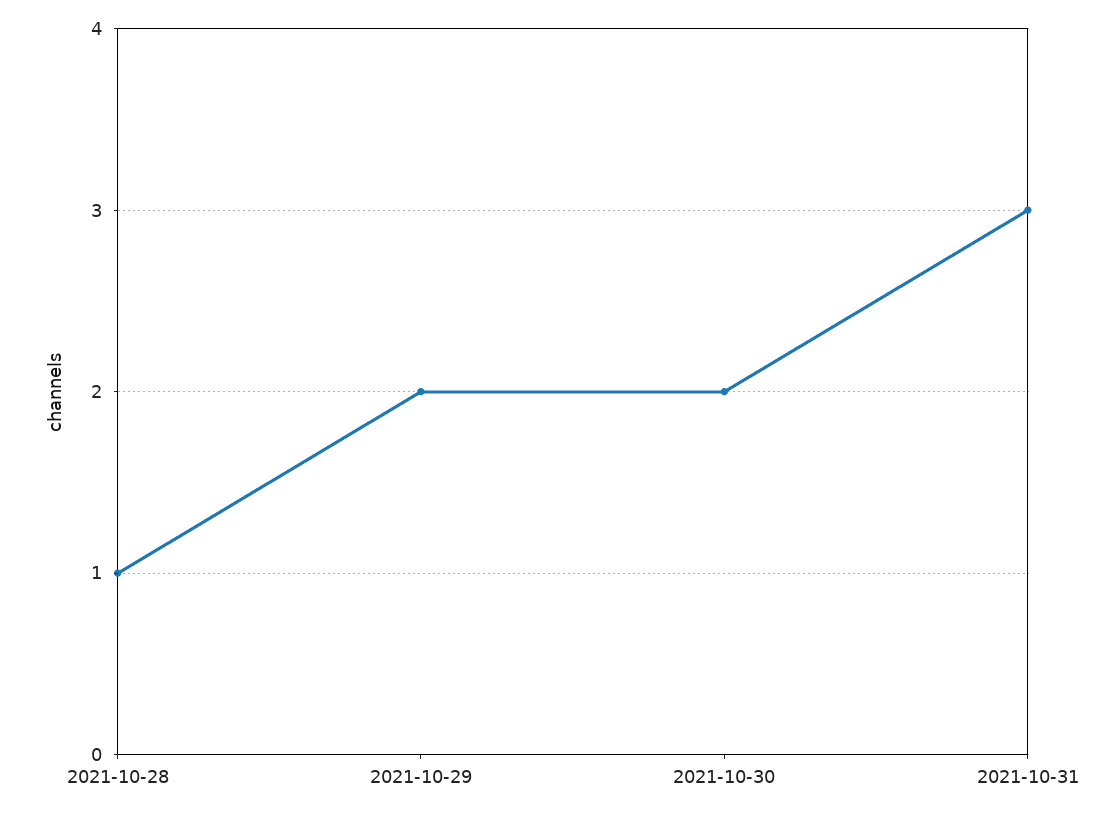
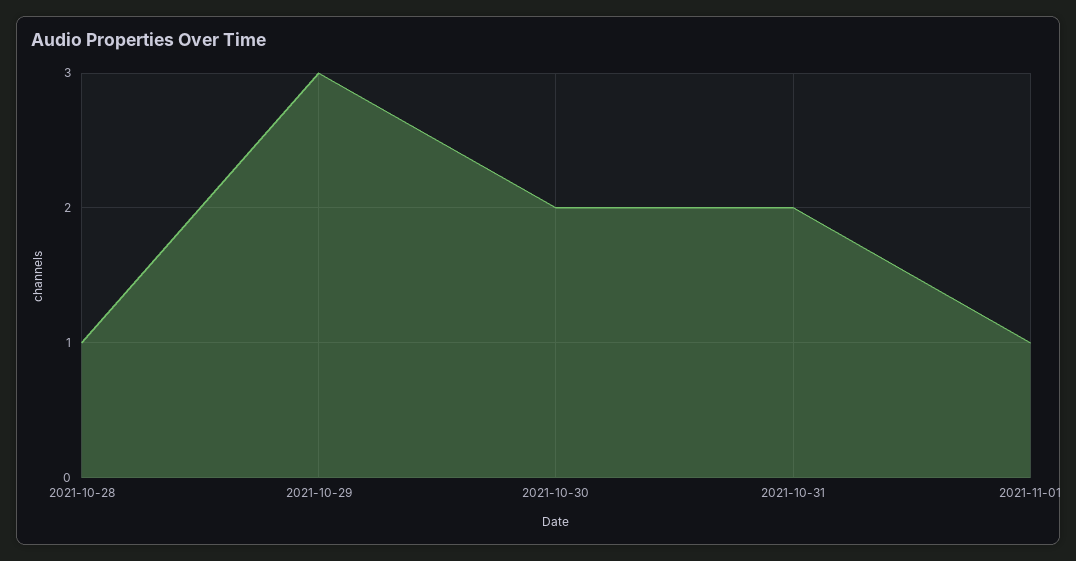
2021-10-29: 2 -> 3
2021-10-31: 3 -> 2
2021-11-01: none -> 1

